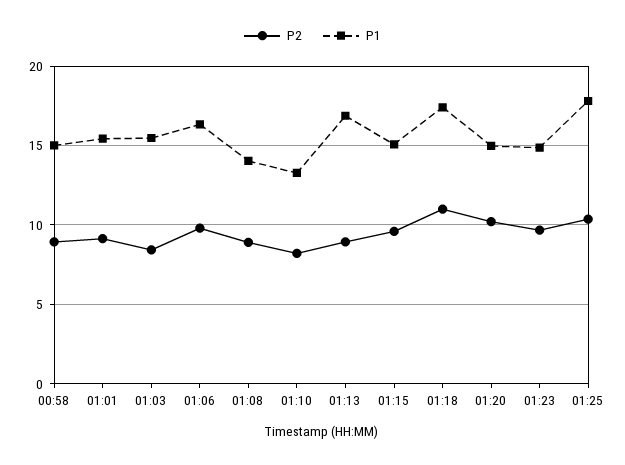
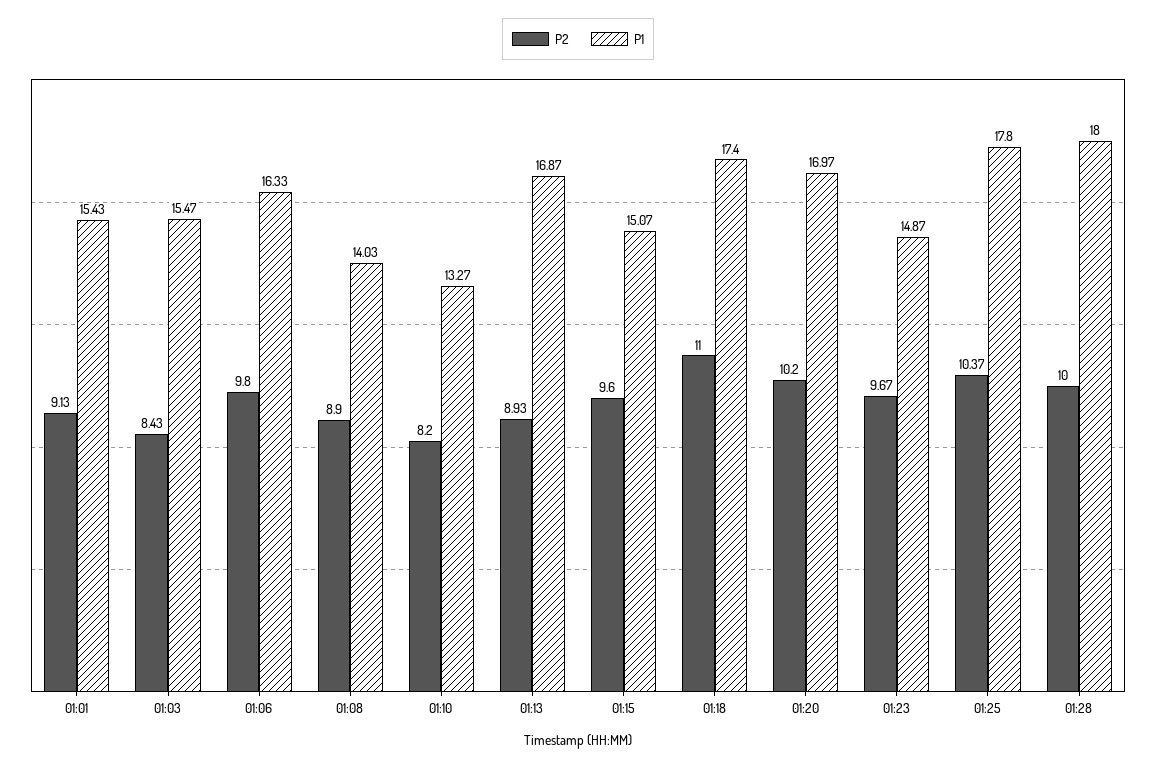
P2, 00:58: 9 -> none
P1, 00:58: 15 -> none
P1, 01:20: 15 -> 16.97
P2, 01:28: none -> 10
P1, 01:28: none -> 18

